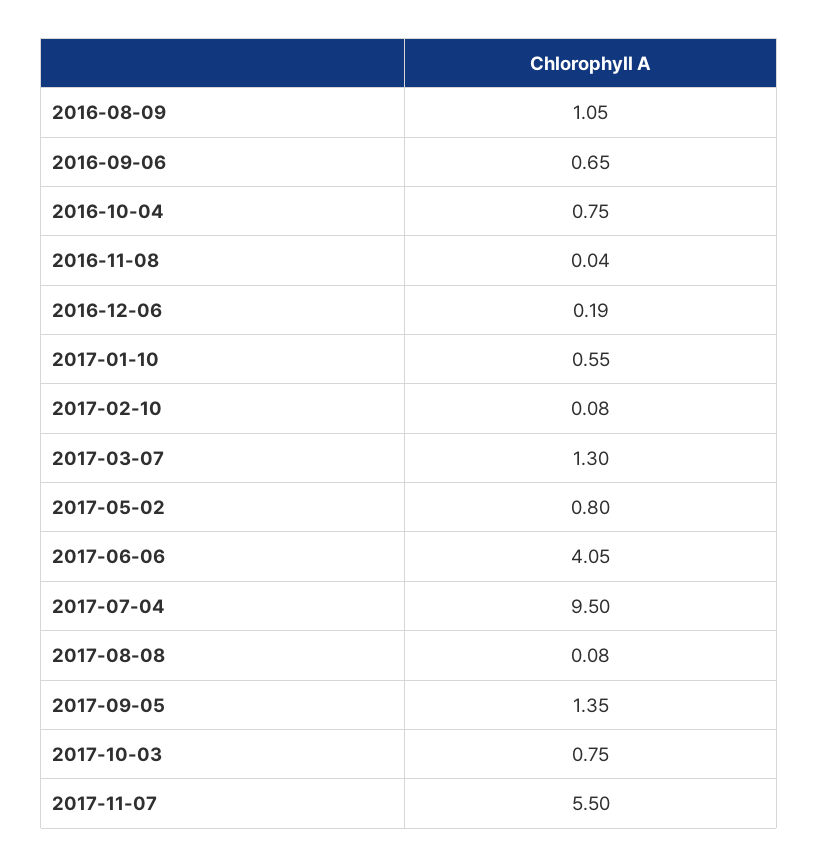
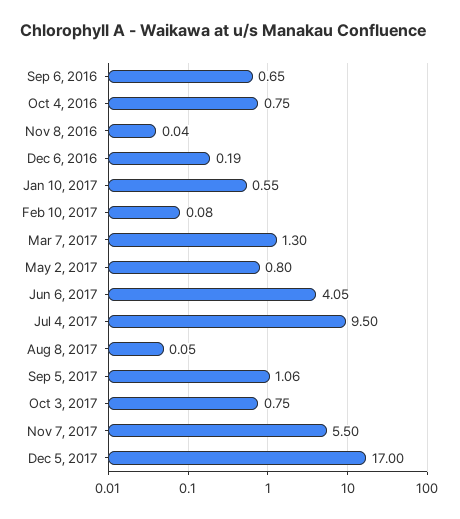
2016-08-09: 1.05 -> none
2017-08-08: 0.08 -> 0.05
2017-09-05: 1.35 -> 1.06
Dec 5, 2017: none -> 17

